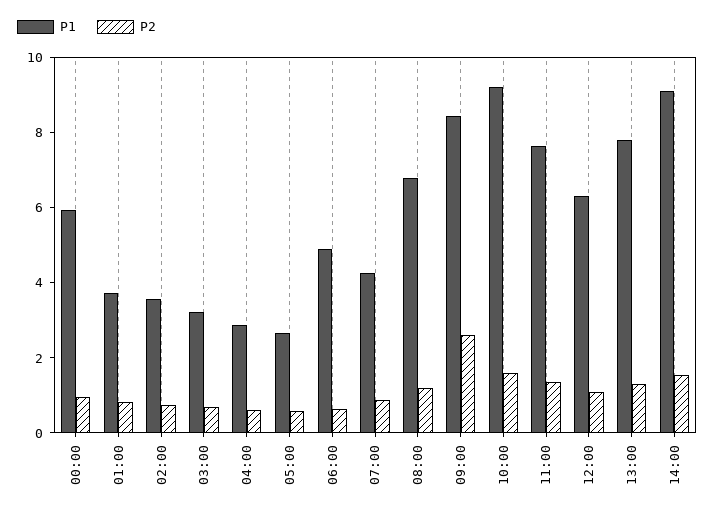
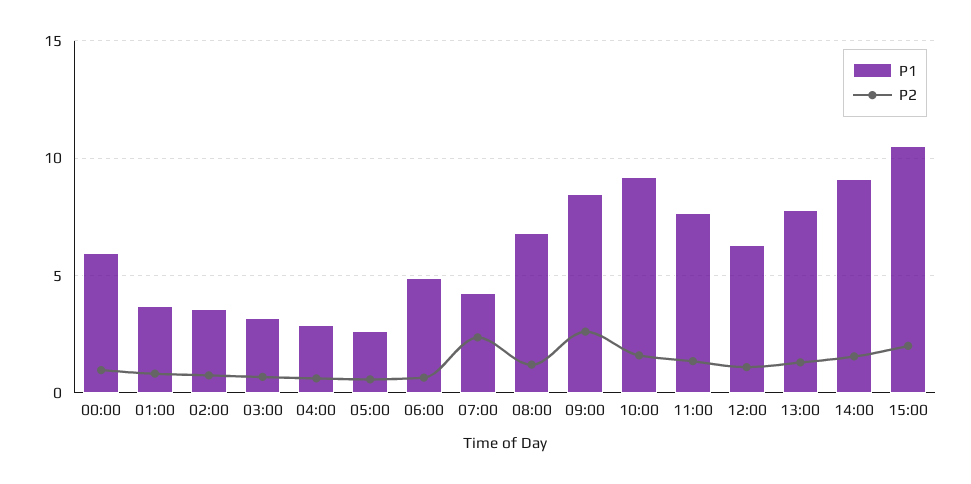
P2, 07:00: 1 -> 2.5
P1, 15:00: none -> 10.5
P2, 15:00: none -> 2

